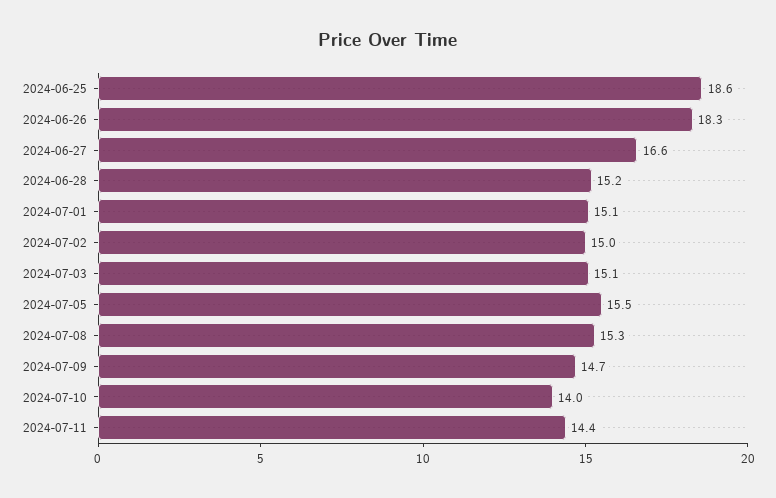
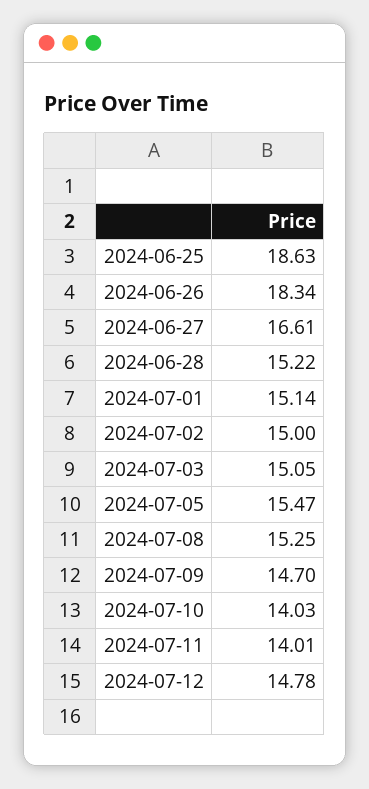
2024-07-11: 14.4 -> 14.01
2024-07-12: none -> 14.78

